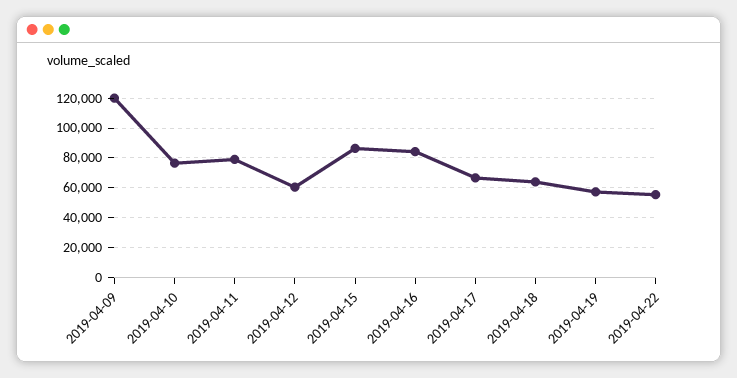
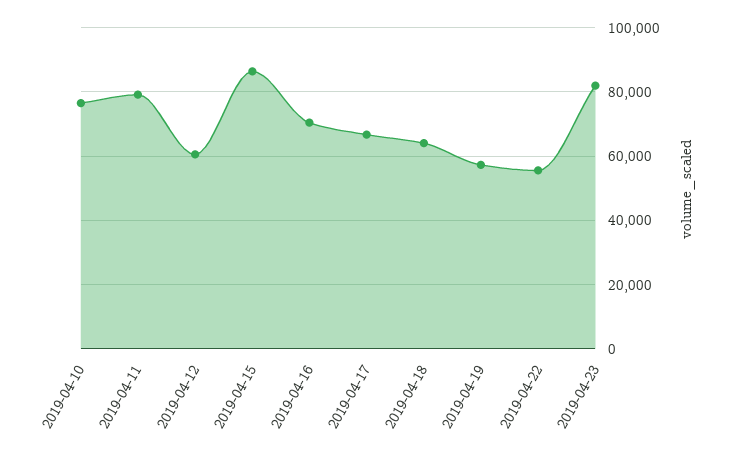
2019-04-09: 120000 -> none
2019-04-16: 85000 -> 70000
2019-04-23: none -> 82000

